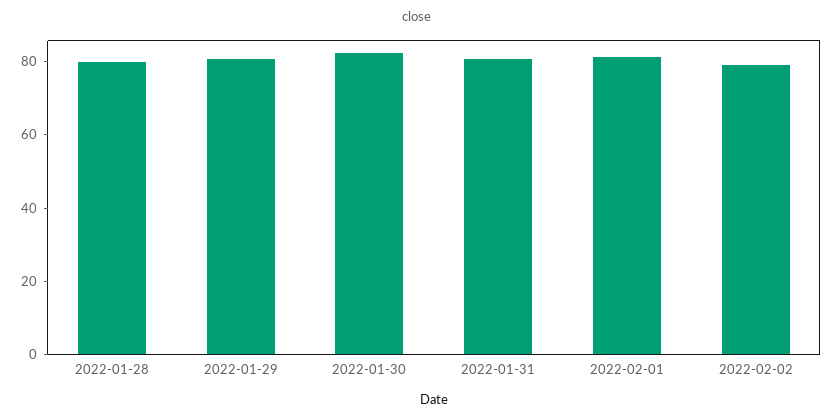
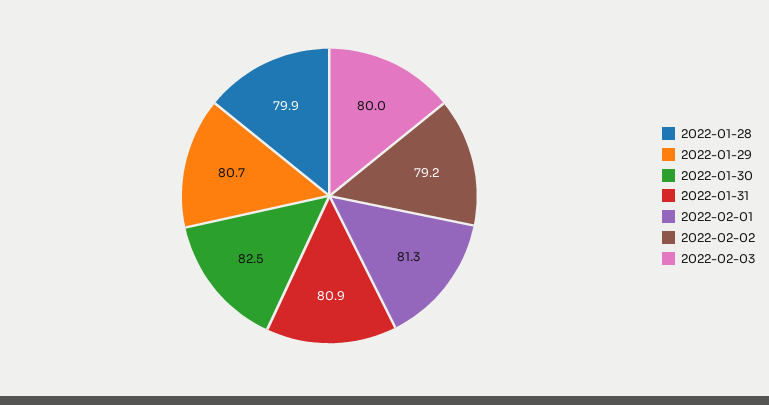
2022-02-03: none -> 80

